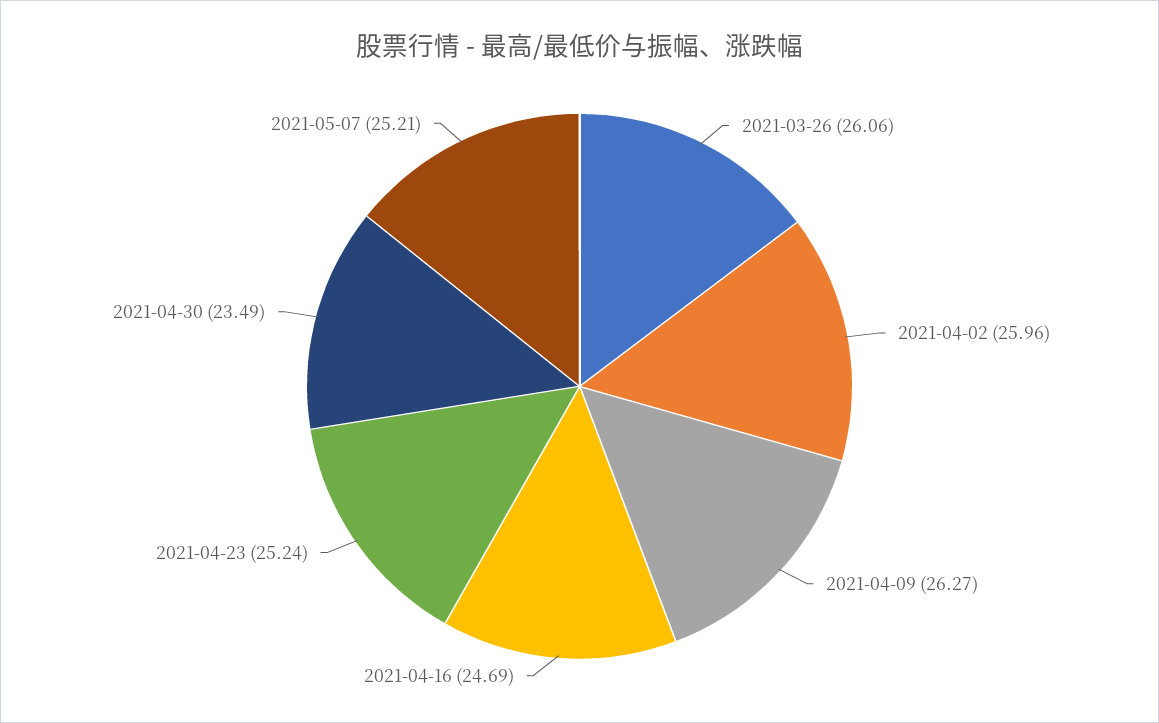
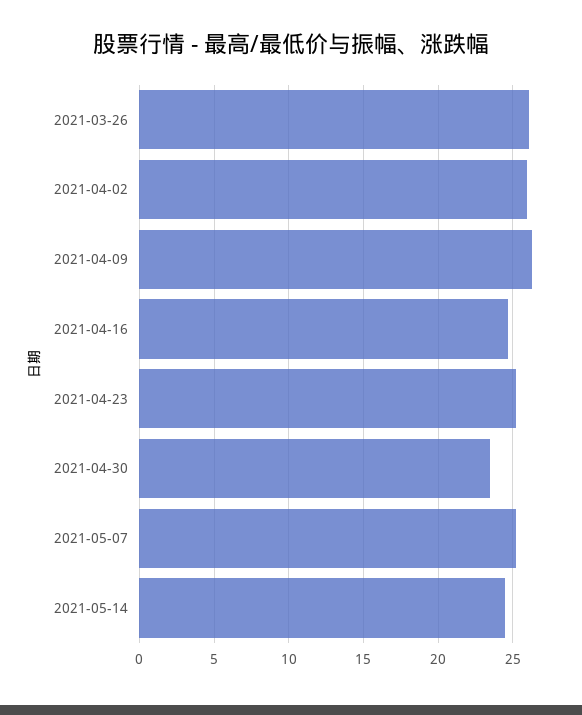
2021-05-14: none -> 24.5

